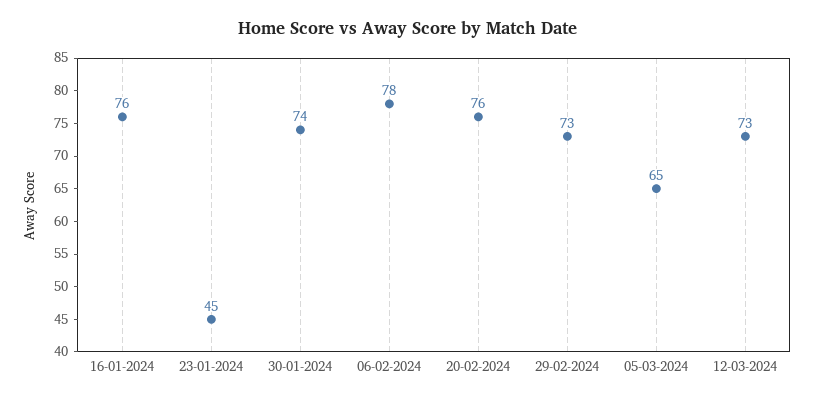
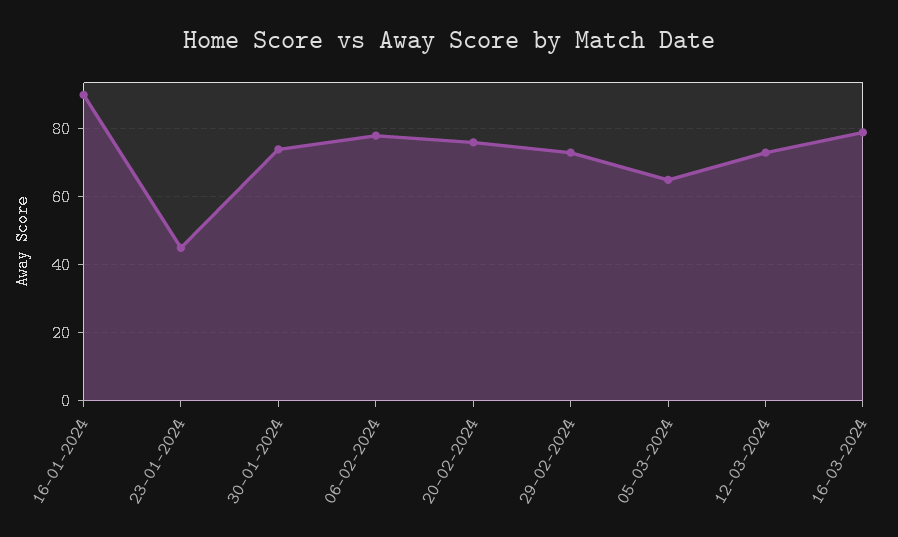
16-01-2024: 76 -> 90
16-03-2024: none -> 80

